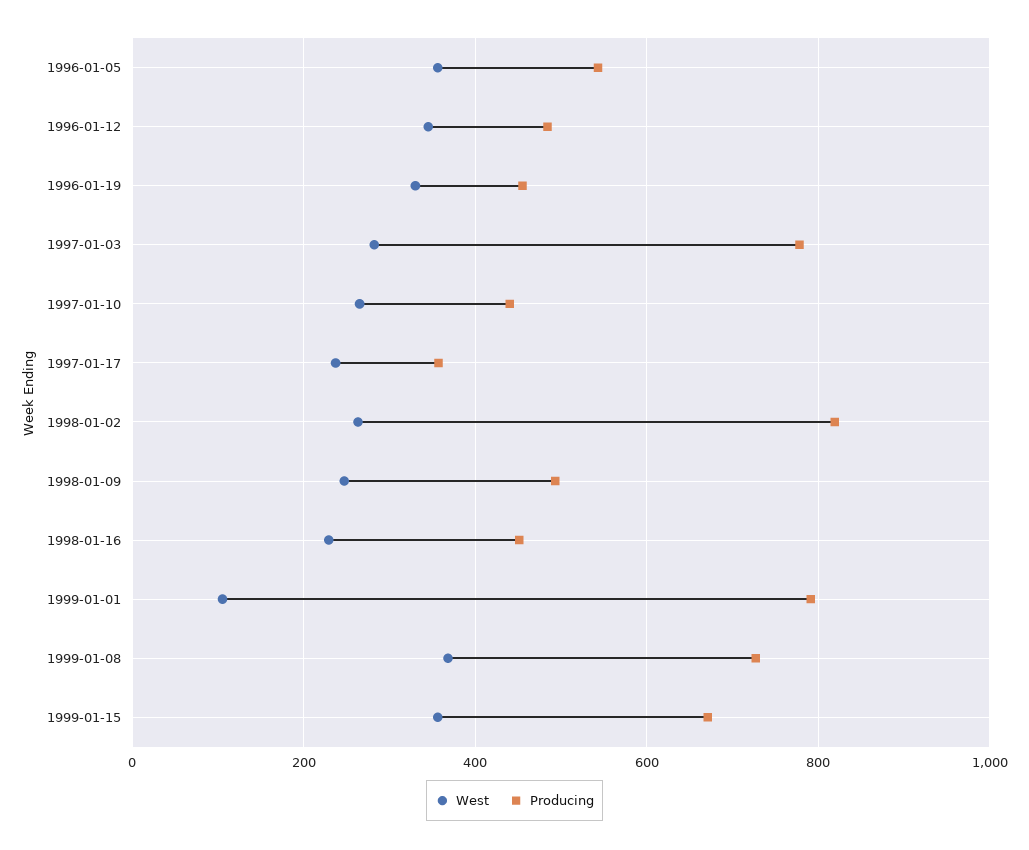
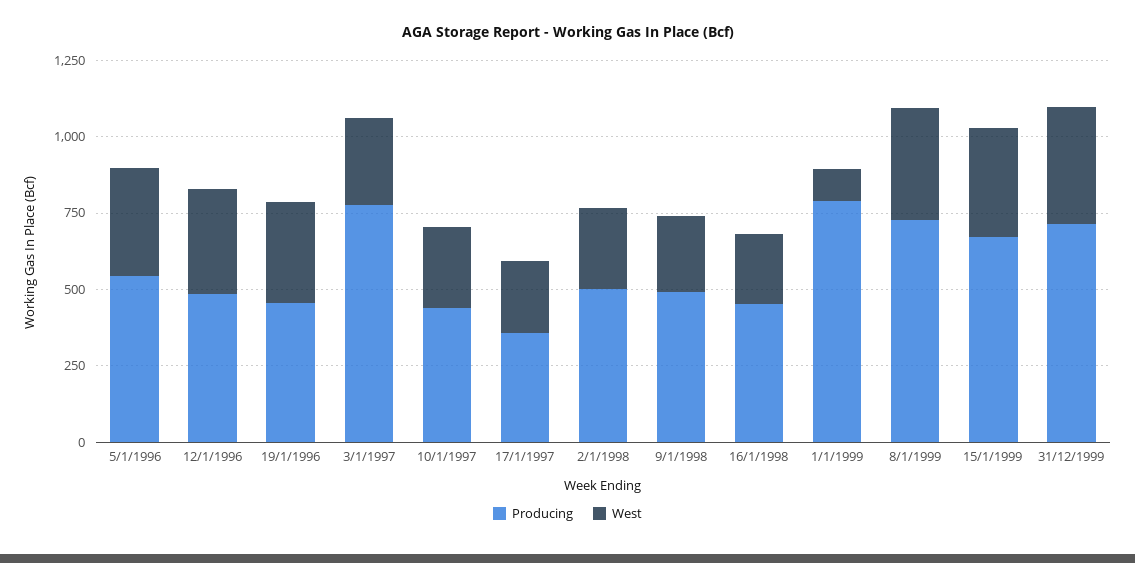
Producing, 1998-01-02: 820 -> 500
Producing, 31/12/1999: none -> 700
West, 31/12/1999: none -> 400

